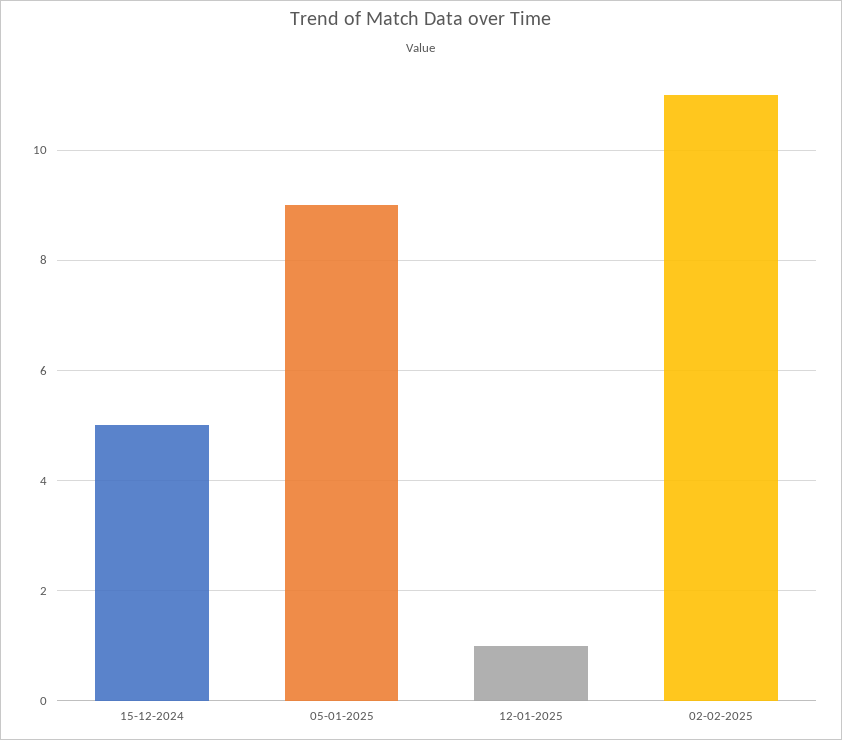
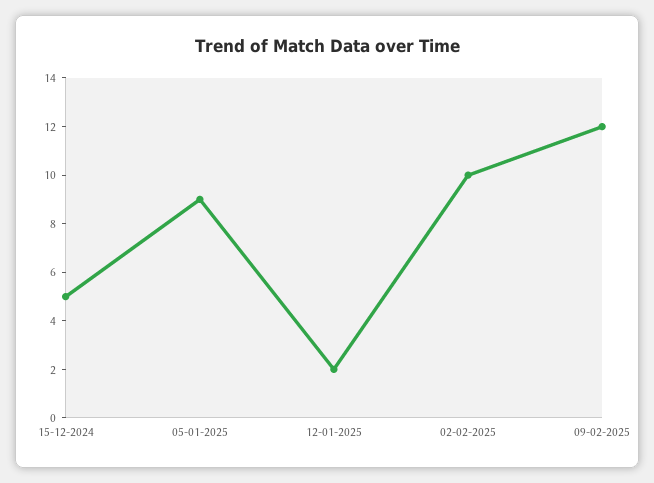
12-01-2025: 1 -> 2
02-02-2025: 11 -> 10
09-02-2025: none -> 12

